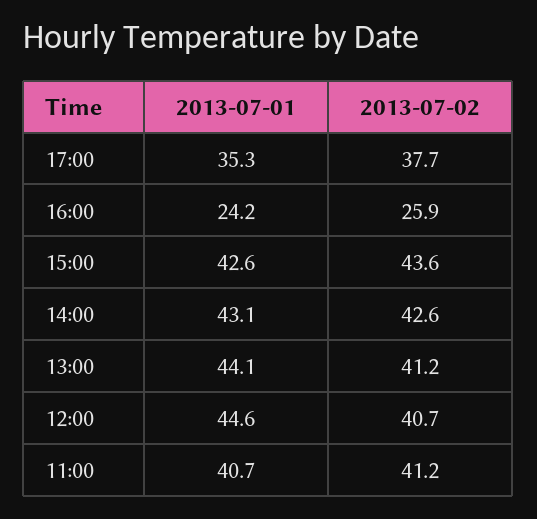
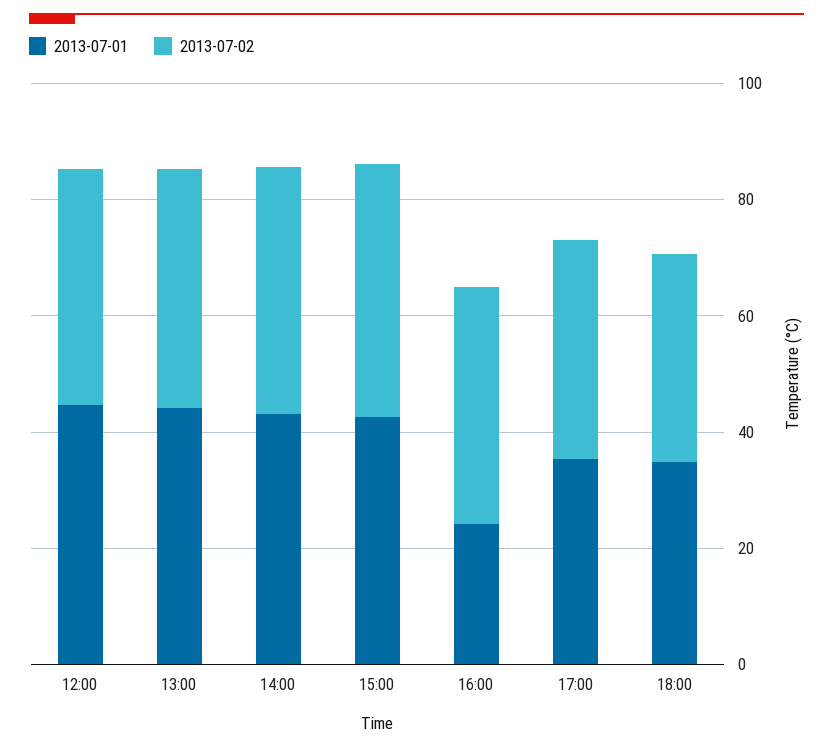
2013-07-02, 16:00: 25.9 -> 40
2013-07-01, 11:00: 40.7 -> none
2013-07-02, 11:00: 41.2 -> none
2013-07-01, 18:00: none -> 35
2013-07-02, 18:00: none -> 35

